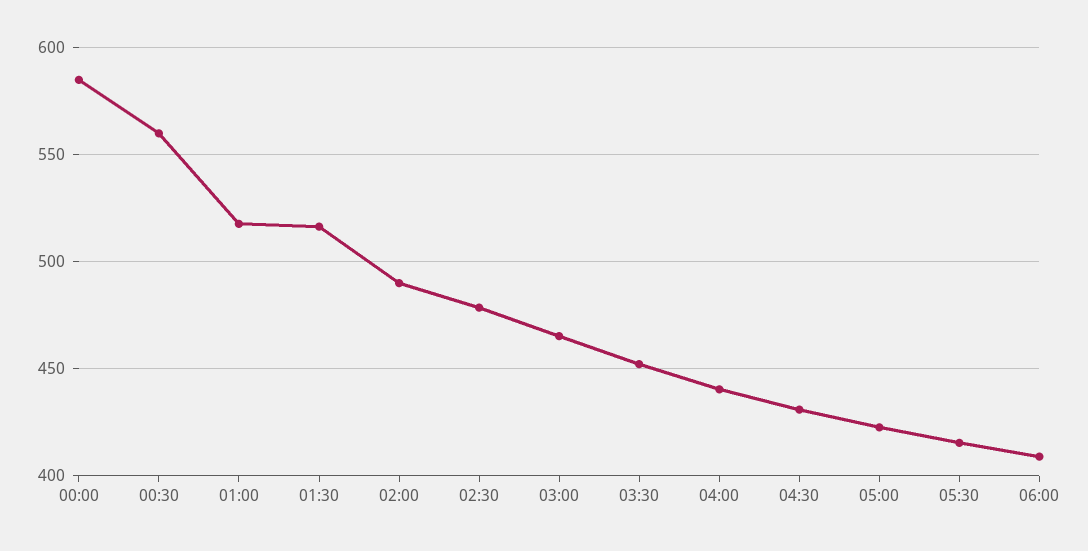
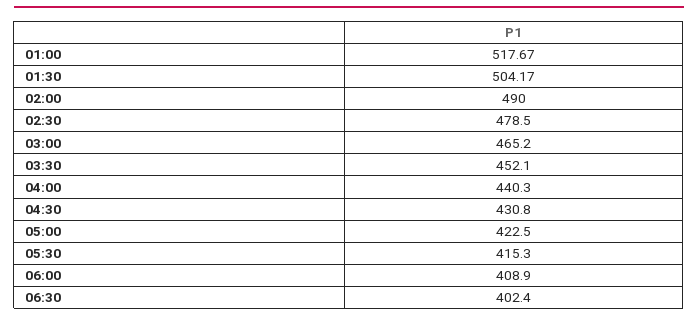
00:00: 585 -> none
00:30: 560 -> none
01:30: 515 -> 504.17
06:30: none -> 402.4

